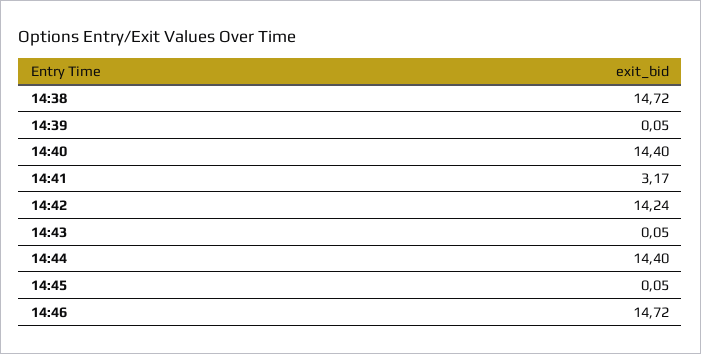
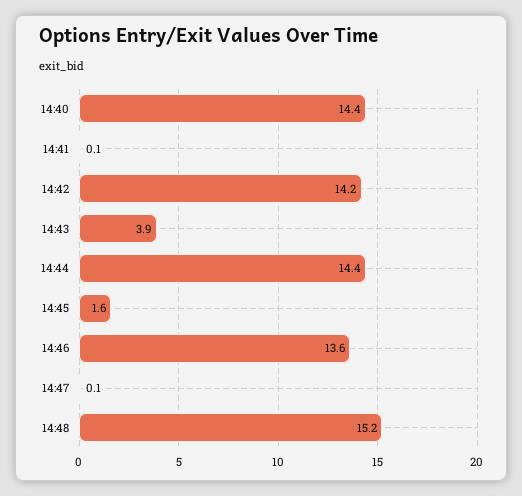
14:38: 14.72 -> none
14:39: 0.05 -> none
14:41: 3.17 -> 0.1
14:43: 0.05 -> 3.9
14:45: 0.05 -> 1.6
14:46: 14.72 -> 13.6
14:47: none -> 0.1
14:48: none -> 15.2

